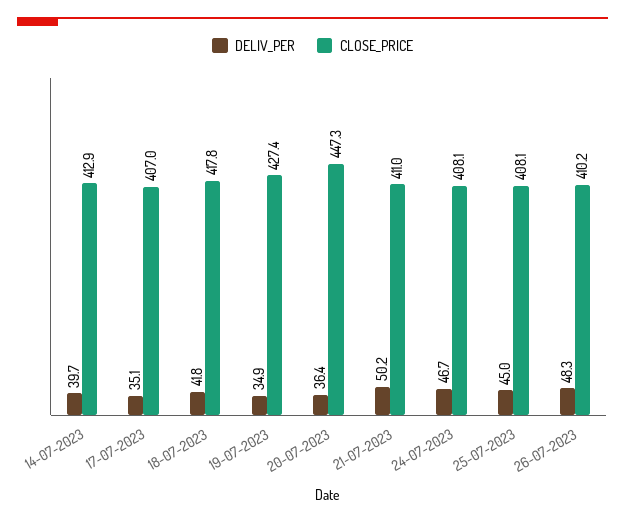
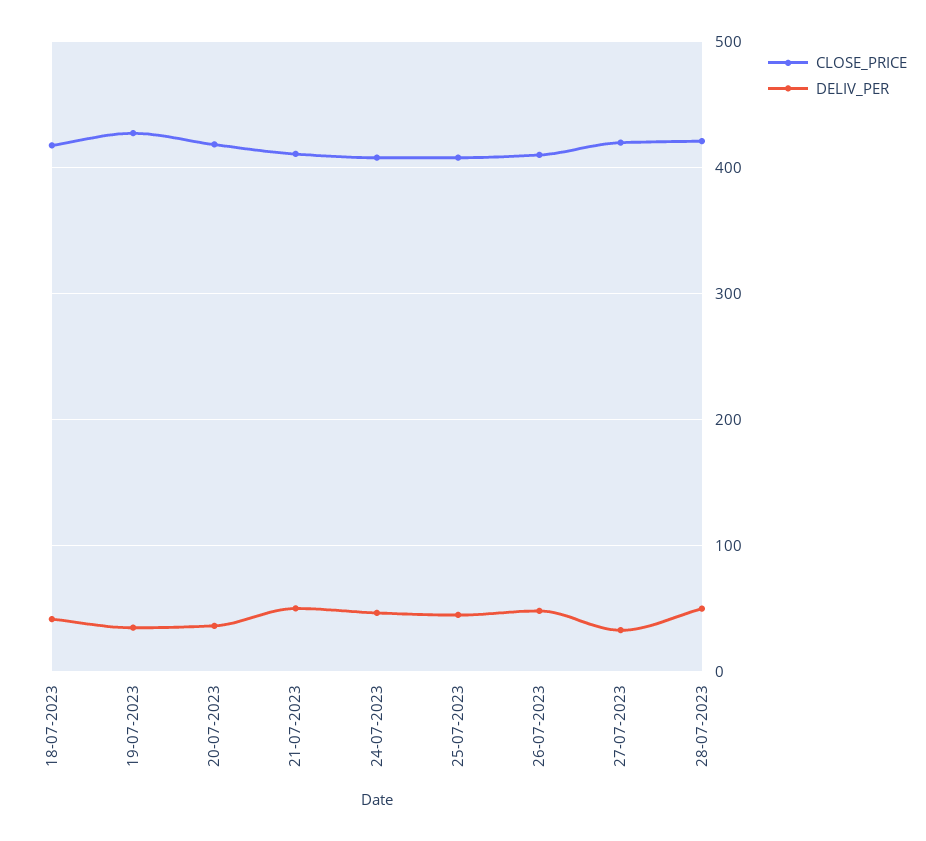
DELIV_PER, 14-07-2023: 39.7 -> none
CLOSE_PRICE, 14-07-2023: 412.9 -> none
DELIV_PER, 17-07-2023: 35.1 -> none
CLOSE_PRICE, 17-07-2023: 407 -> none
CLOSE_PRICE, 20-07-2023: 447.3 -> 420
CLOSE_PRICE, 27-07-2023: none -> 420
DELIV_PER, 27-07-2023: none -> 30
CLOSE_PRICE, 28-07-2023: none -> 420
DELIV_PER, 28-07-2023: none -> 50

